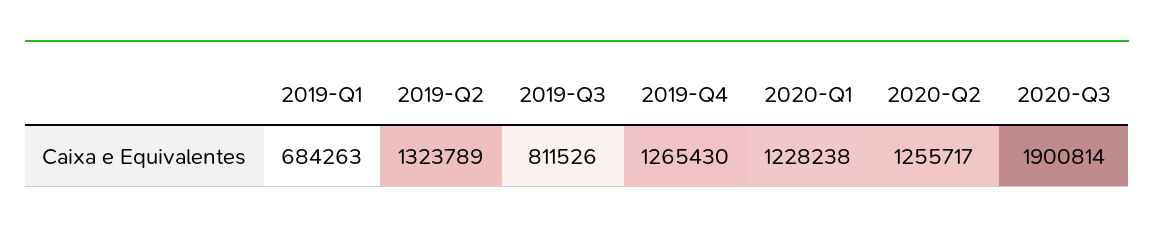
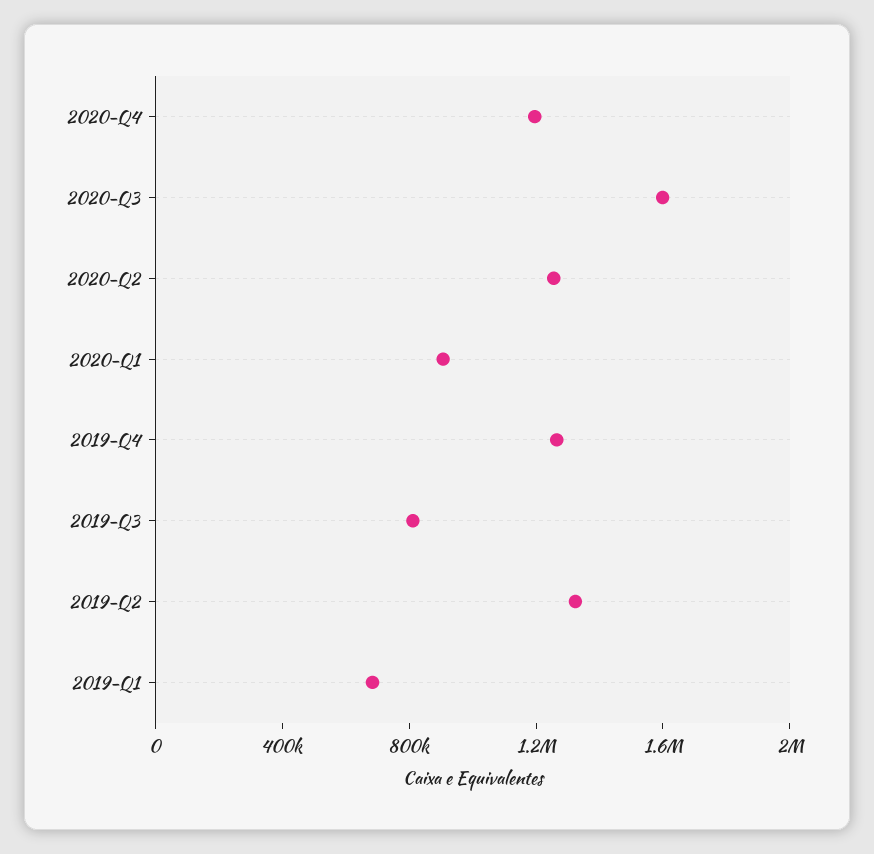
2020-Q1: 1228238 -> 900000
2020-Q3: 1900814 -> 1600000
2020-Q4: none -> 1200000

